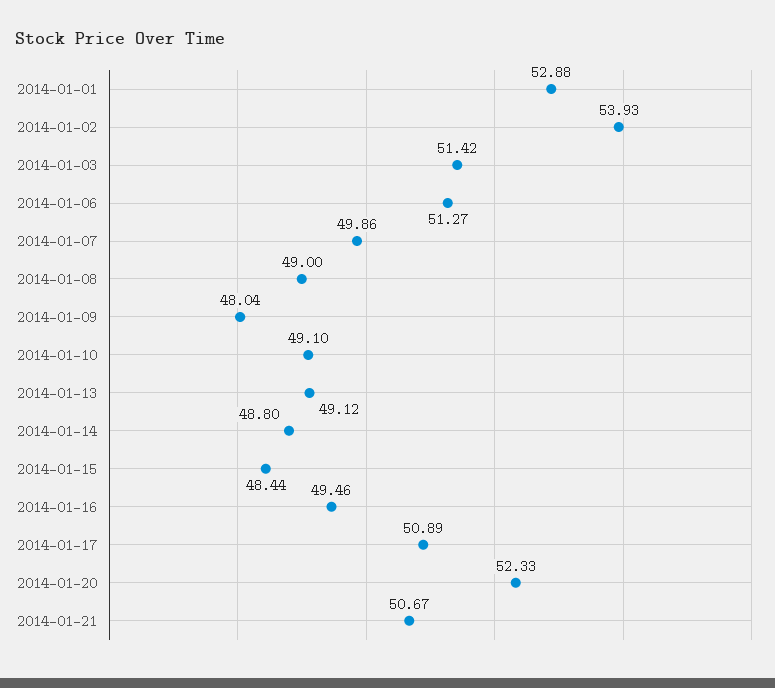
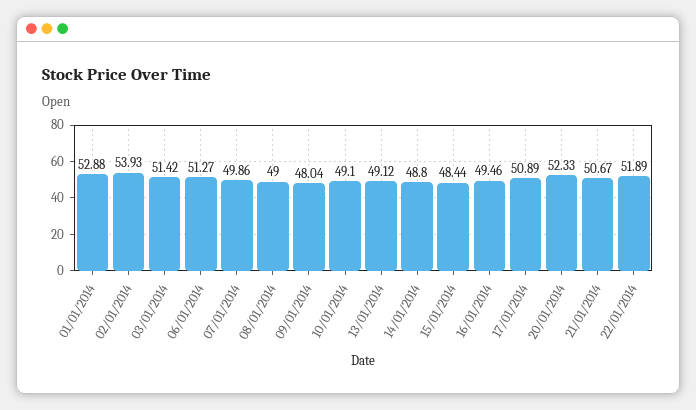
22/01/2014: none -> 51.89

